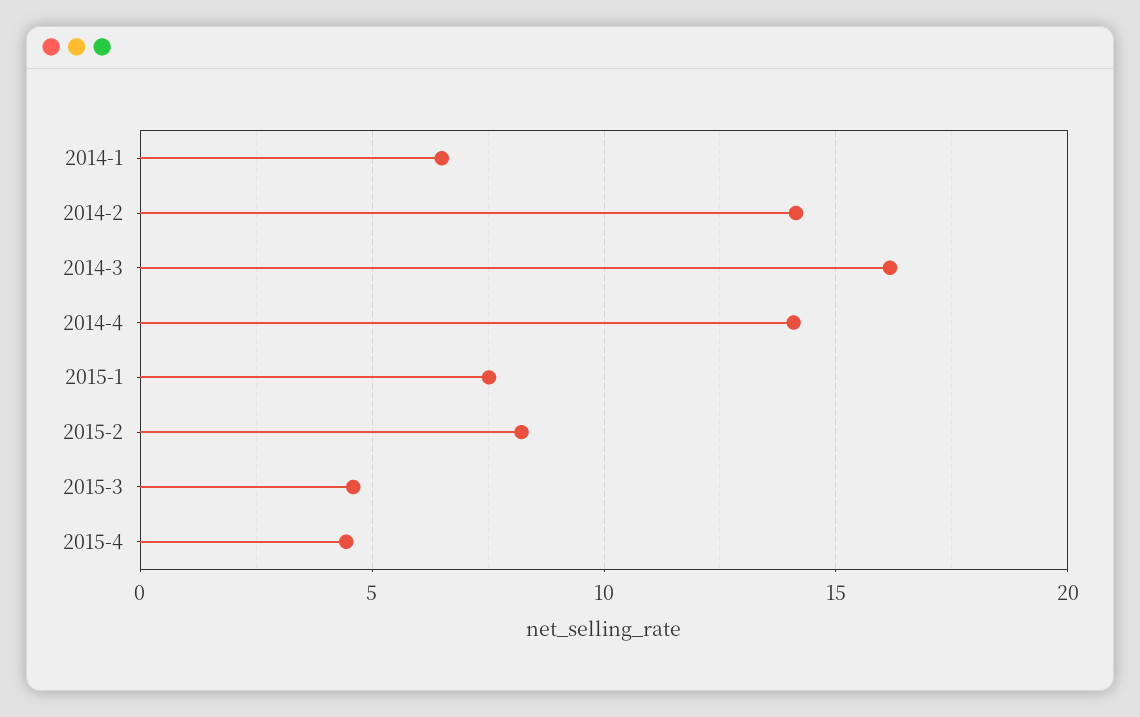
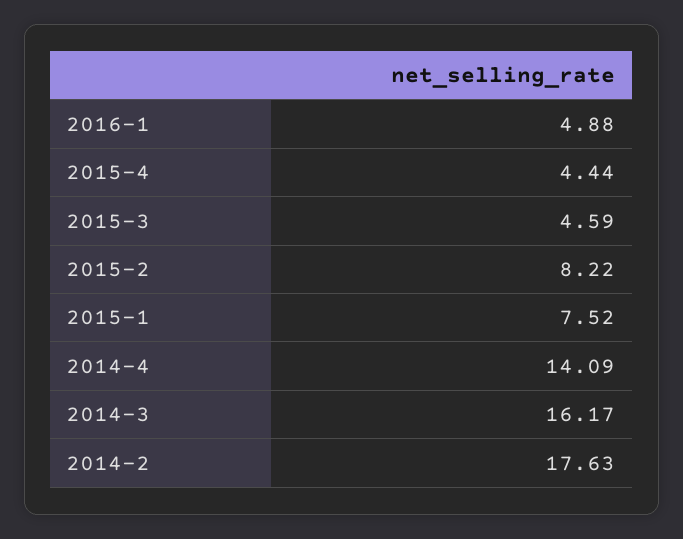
2014-1: 6.5 -> none
2014-2: 14 -> 17.63
2016-1: none -> 4.88

